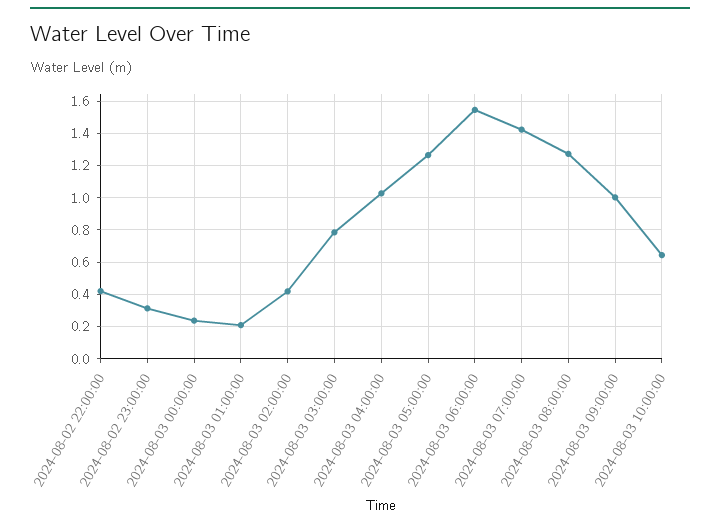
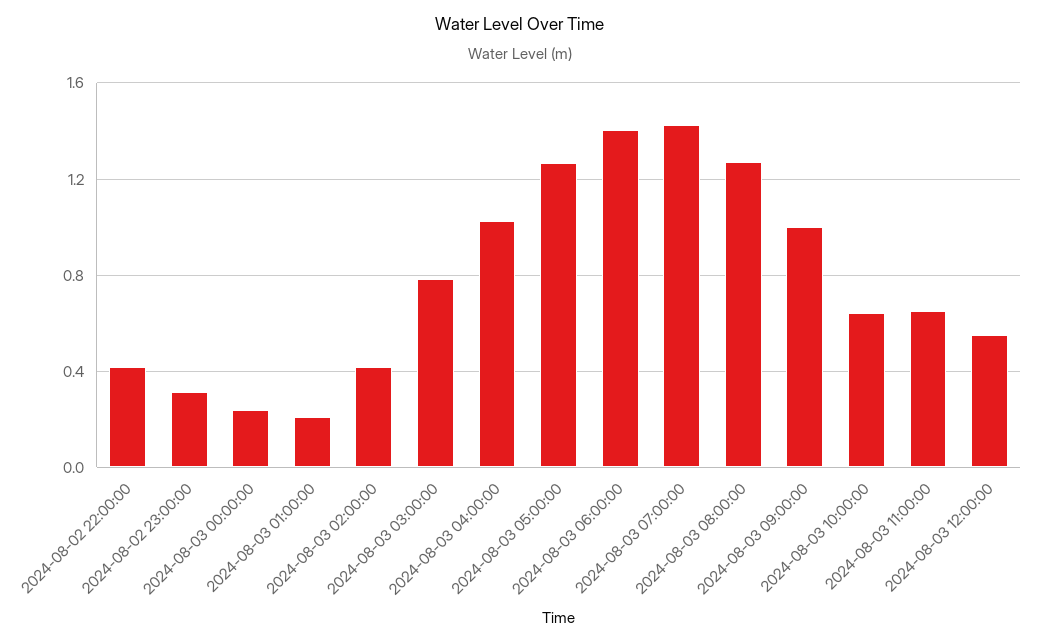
2024-08-03 06:00:00: 1.55 -> 1.4
2024-08-03 11:00:00: none -> 0.65
2024-08-03 12:00:00: none -> 0.55

